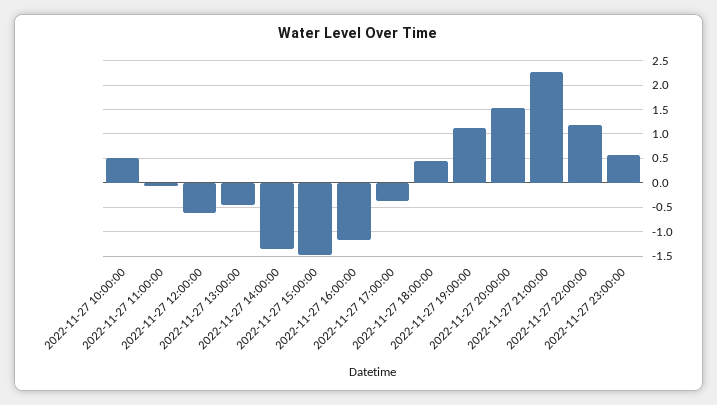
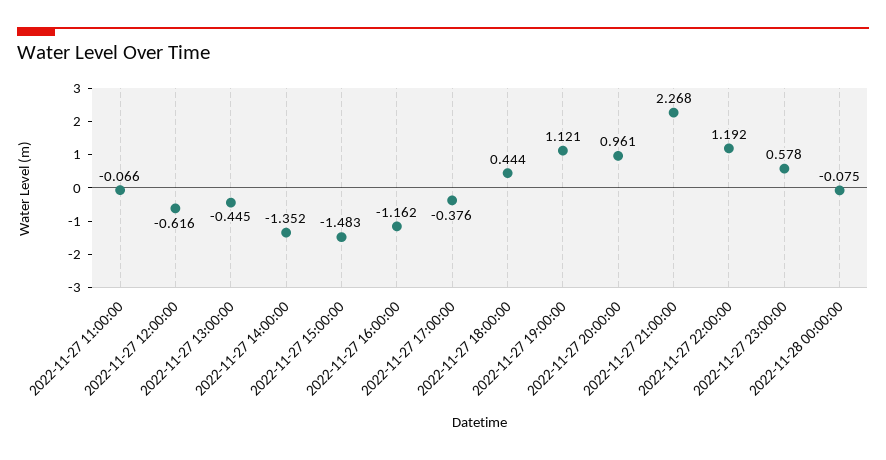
2022-11-27 10:00:00: 0.5 -> none
2022-11-27 20:00:00: 1.5 -> 0.961
2022-11-28 00:00:00: none -> -0.075

